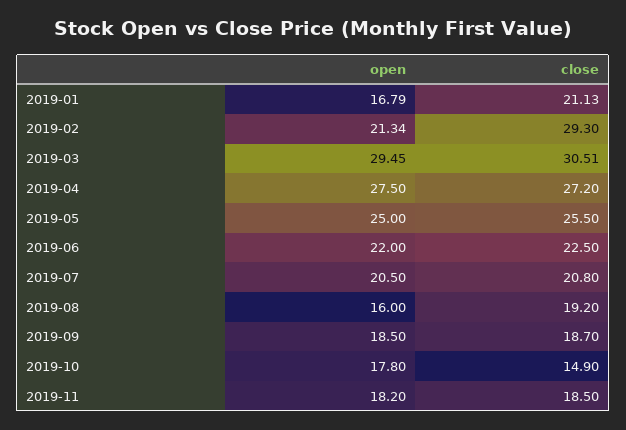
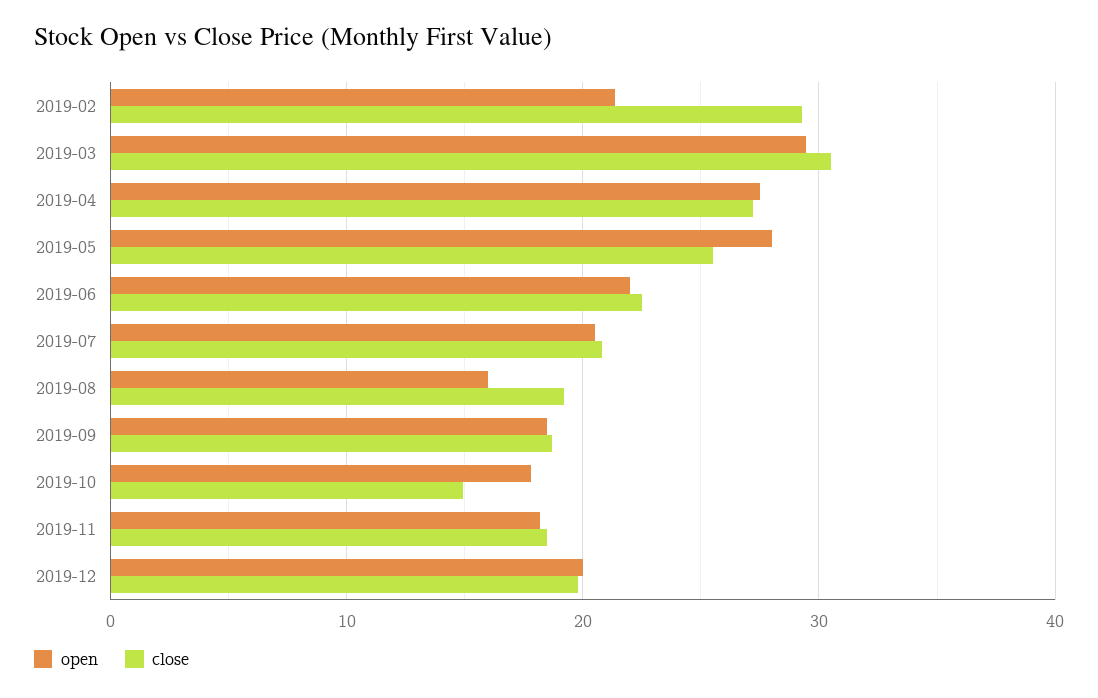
open, 2019-01: 16.79 -> none
close, 2019-01: 21.13 -> none
open, 2019-05: 25 -> 28
open, 2019-12: none -> 20
close, 2019-12: none -> 20

